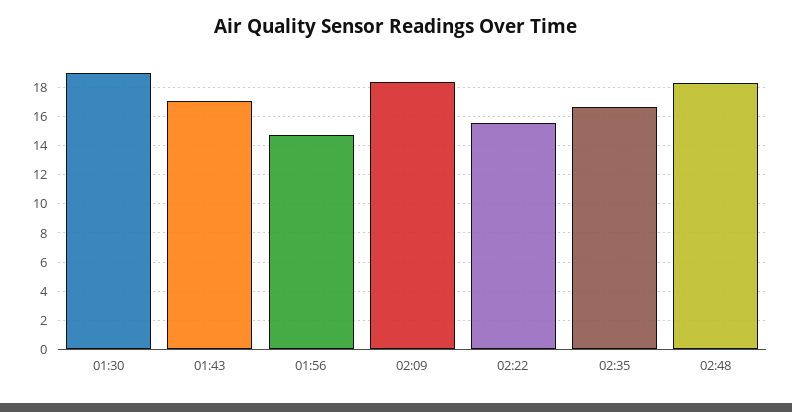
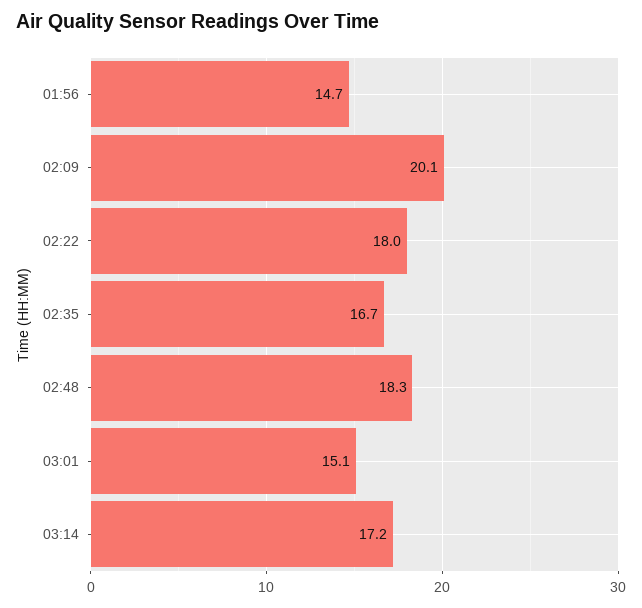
01:30: 19 -> none
01:43: 17 -> none
02:09: 18.5 -> 20.1
02:22: 15.5 -> 18
03:01: none -> 15.1
03:14: none -> 17.2

